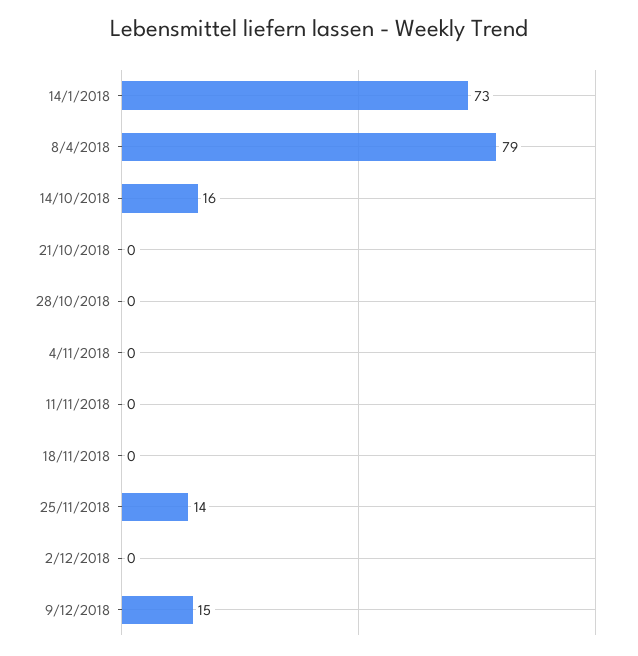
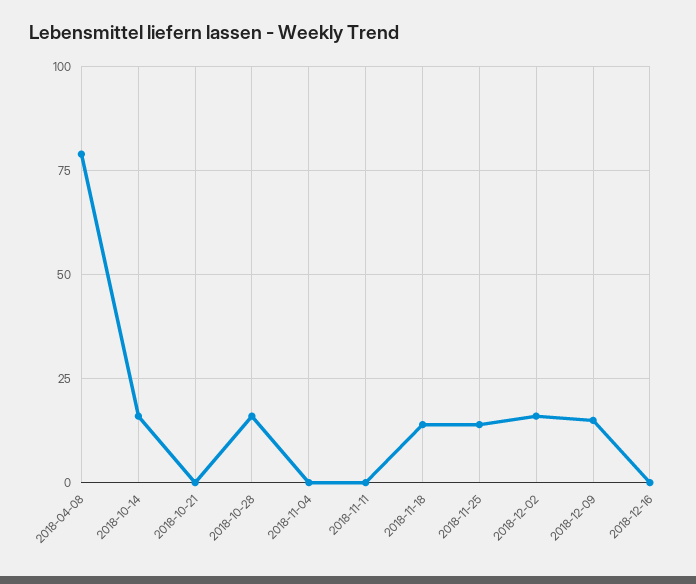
14/1/2018: 73 -> none
28/10/2018: 0 -> 15
18/11/2018: 0 -> 15
2/12/2018: 0 -> 15
2018-12-16: none -> 0

